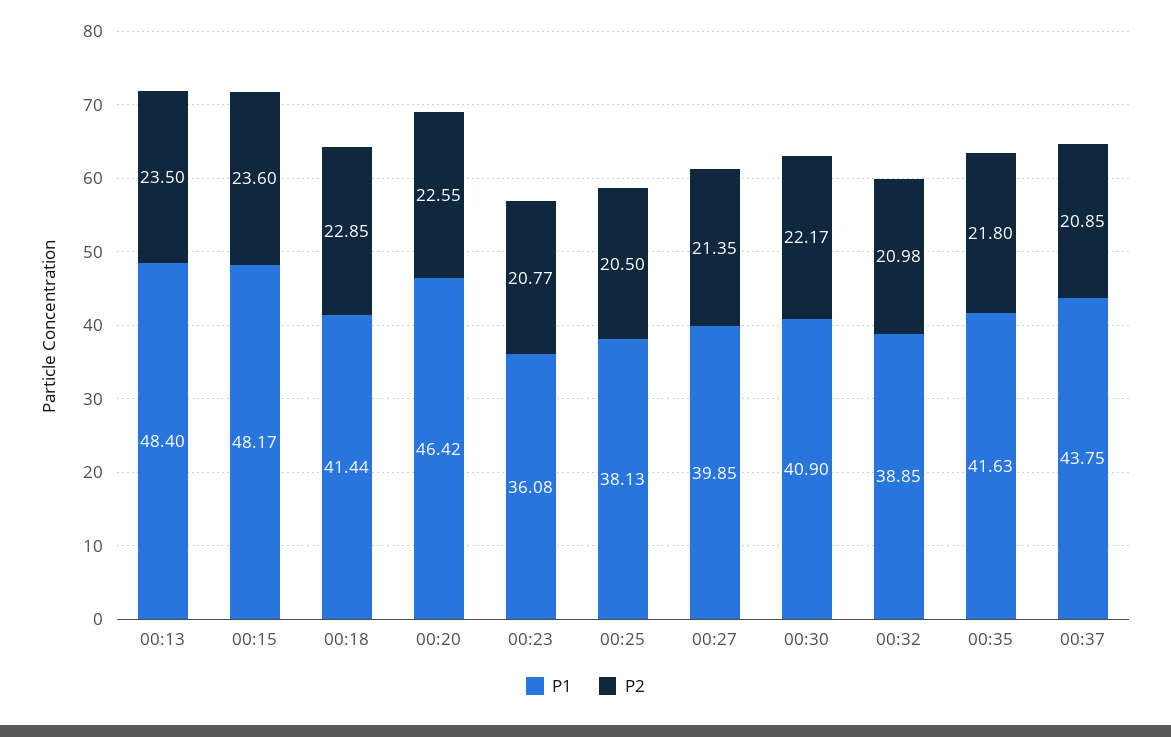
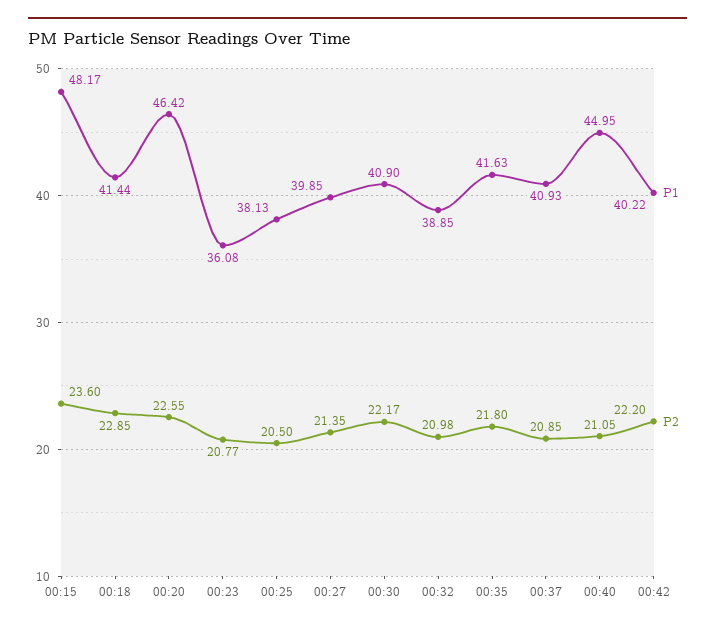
P1, 00:13: 48.4 -> none
P2, 00:13: 23.5 -> none
P1, 00:37: 43.75 -> 40.93
P1, 00:40: none -> 44.95
P2, 00:40: none -> 21.05
P1, 00:42: none -> 40.22
P2, 00:42: none -> 22.2

